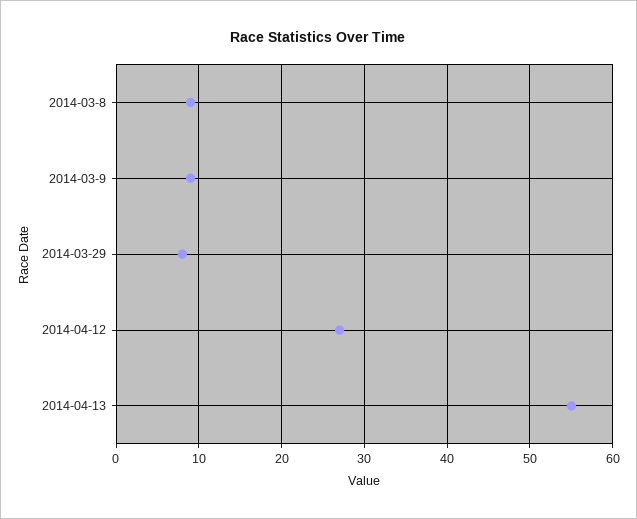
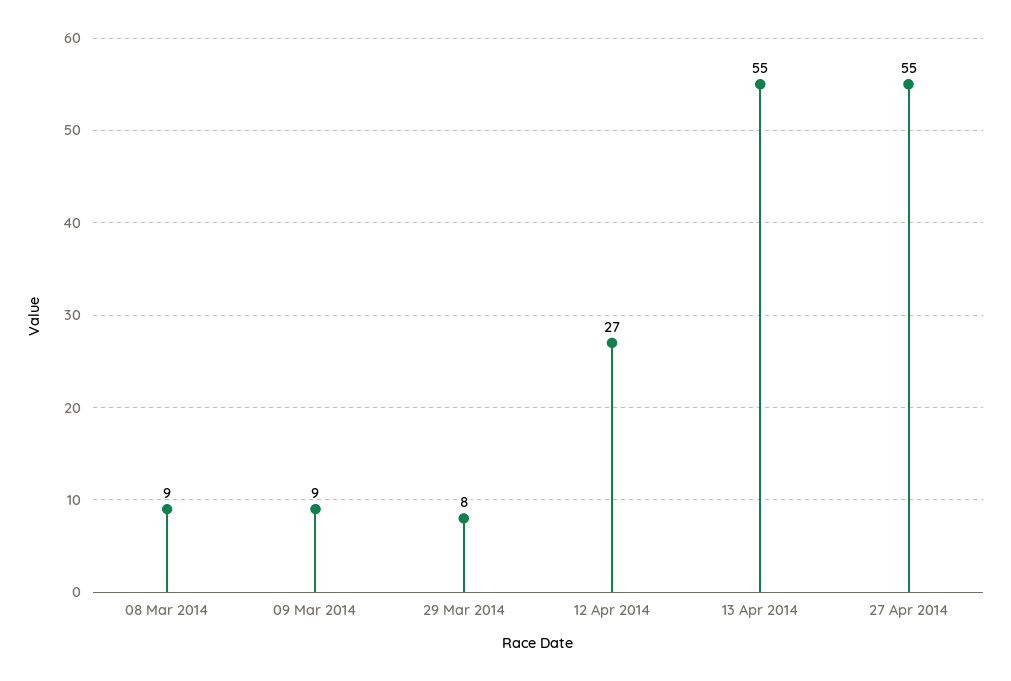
27 Apr 2014: none -> 55

